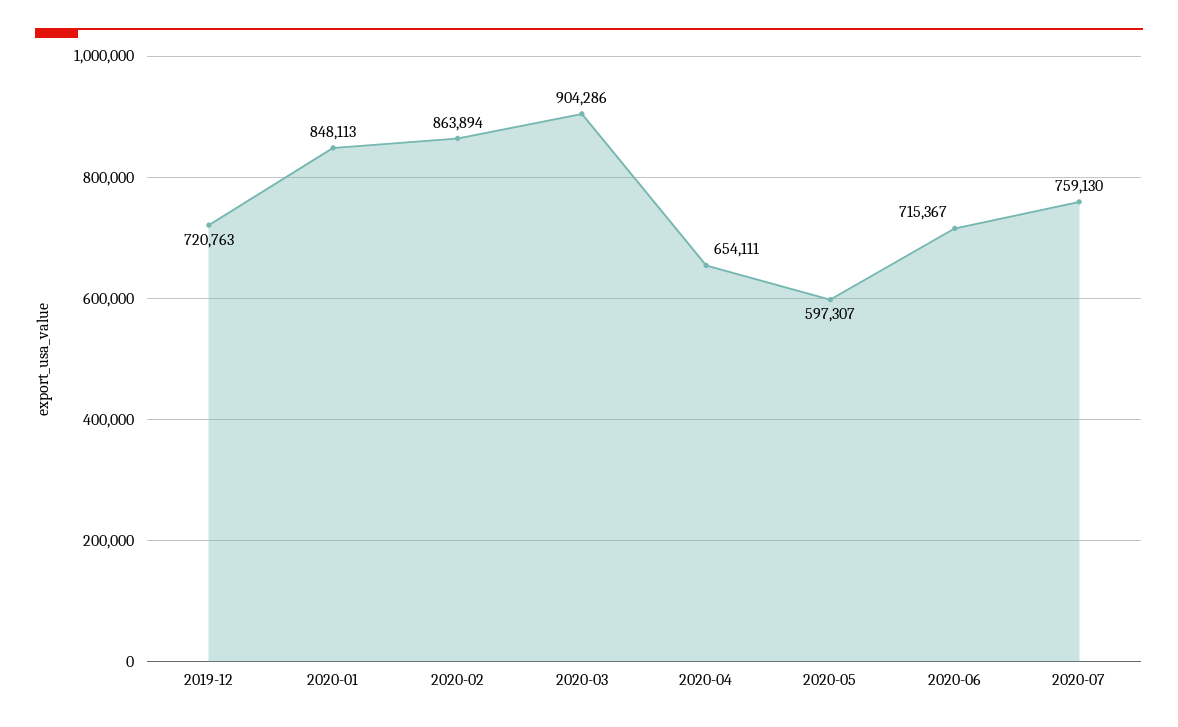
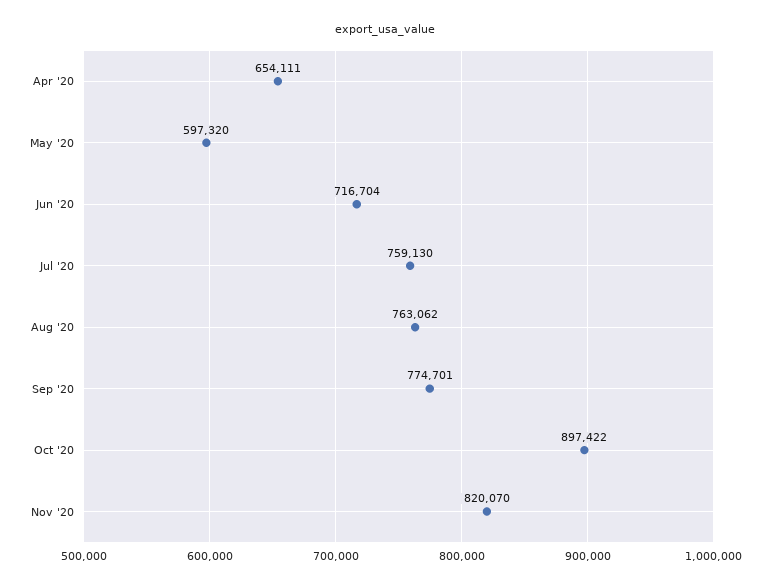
2019-12: 720763 -> none
2020-01: 848113 -> none
2020-02: 863894 -> none
2020-03: 904286 -> none
2020-05: 597307 -> 597320
2020-06: 715367 -> 716704
Aug '20: none -> 763062
Sep '20: none -> 774701
Oct '20: none -> 897422
Nov '20: none -> 820070

